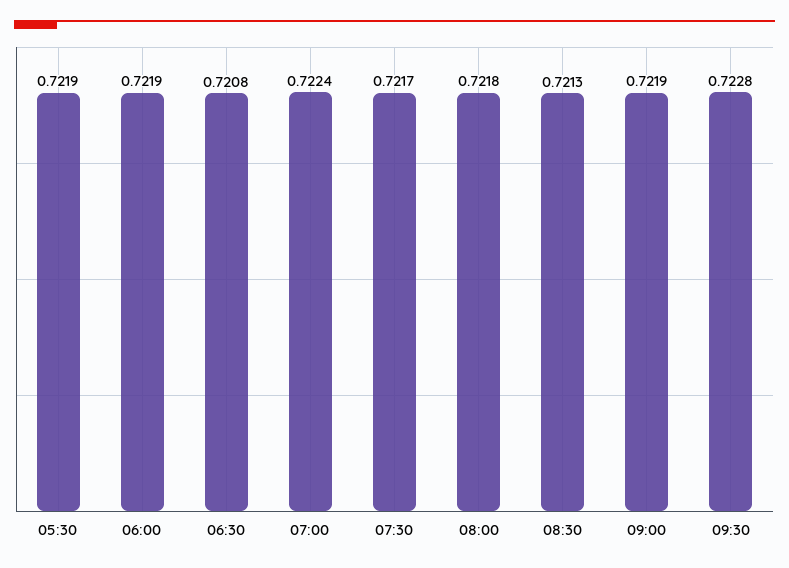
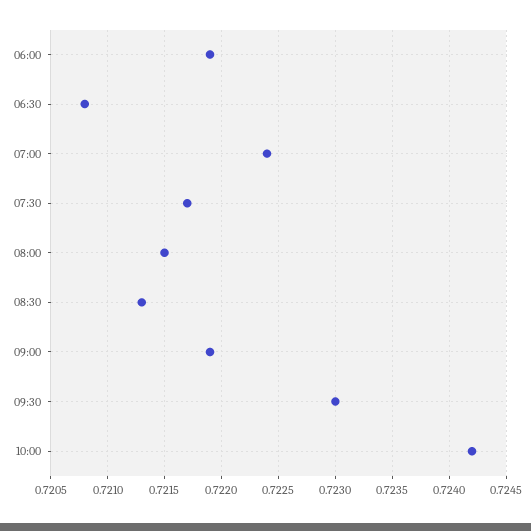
05:30: 0.7219 -> none
08:00: 0.7218 -> 0.7215
09:30: 0.7228 -> 0.723
10:00: none -> 0.7242

